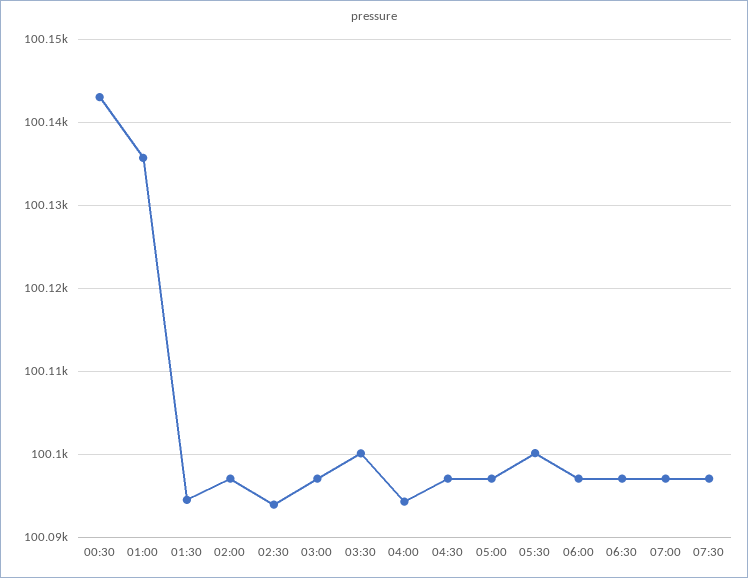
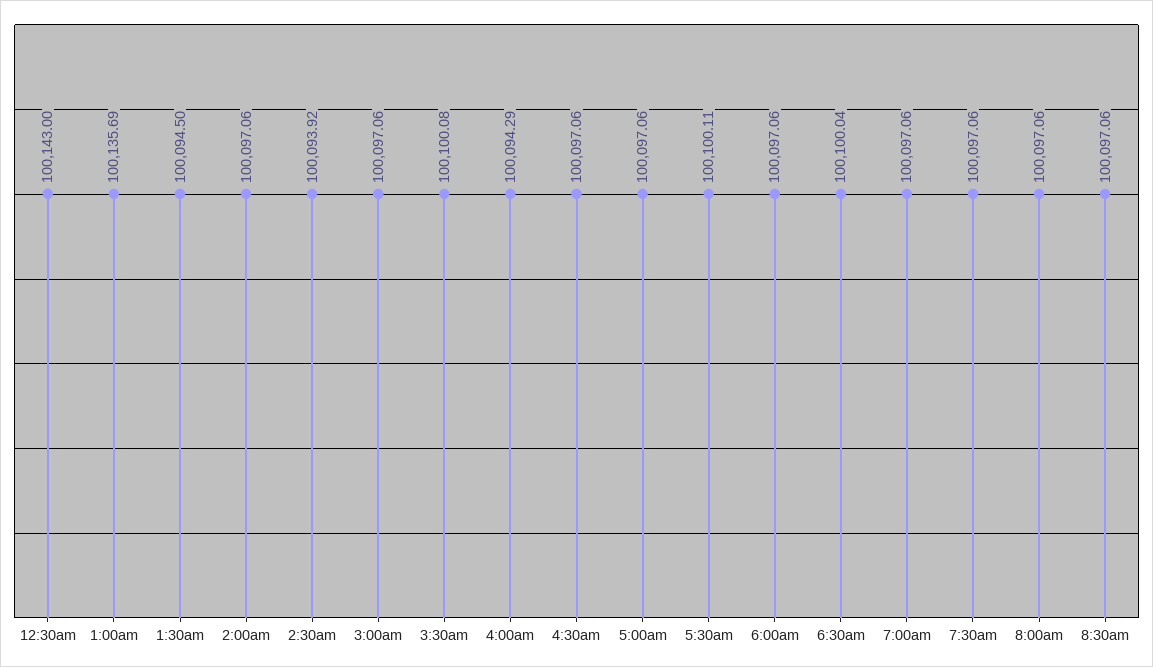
06:30: 100097 -> 100100.04
8:00am: none -> 100097.06
8:30am: none -> 100097.06

